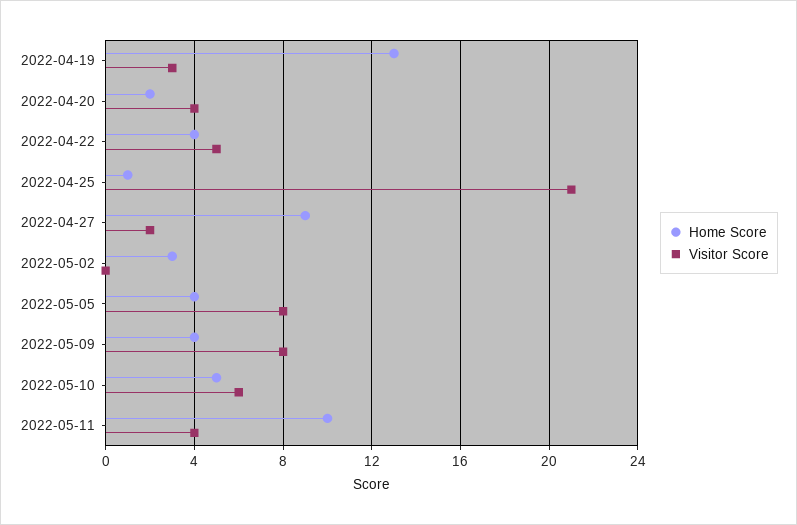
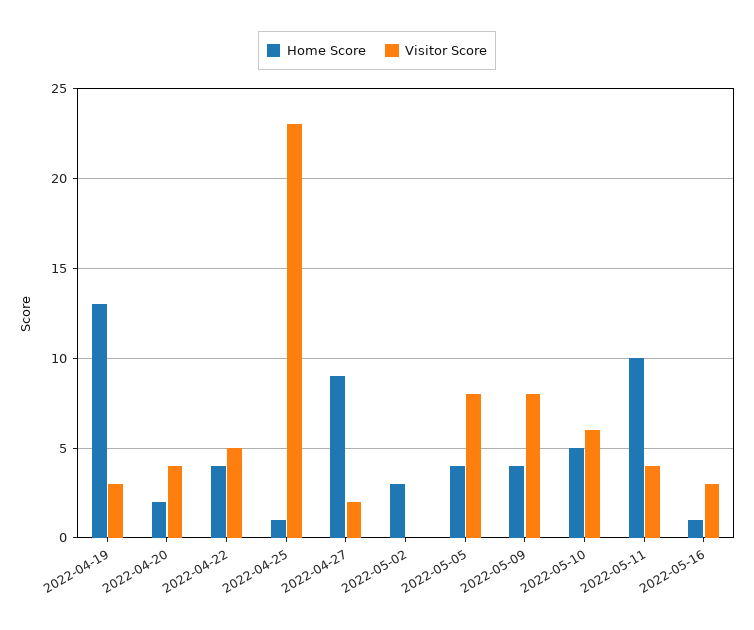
Visitor Score, 2022-04-25: 21 -> 23
Home Score, 2022-05-16: none -> 1
Visitor Score, 2022-05-16: none -> 3

